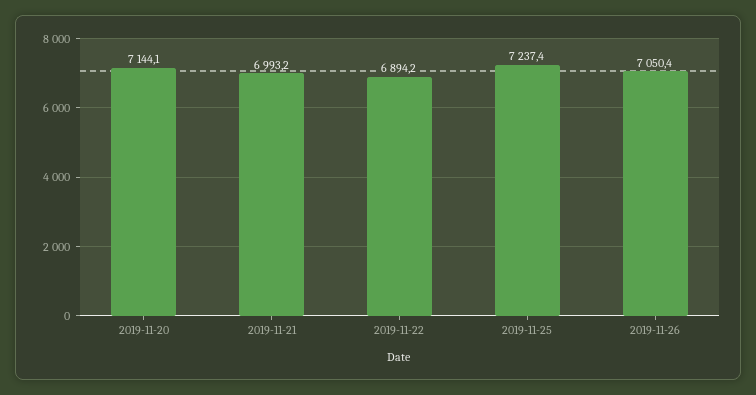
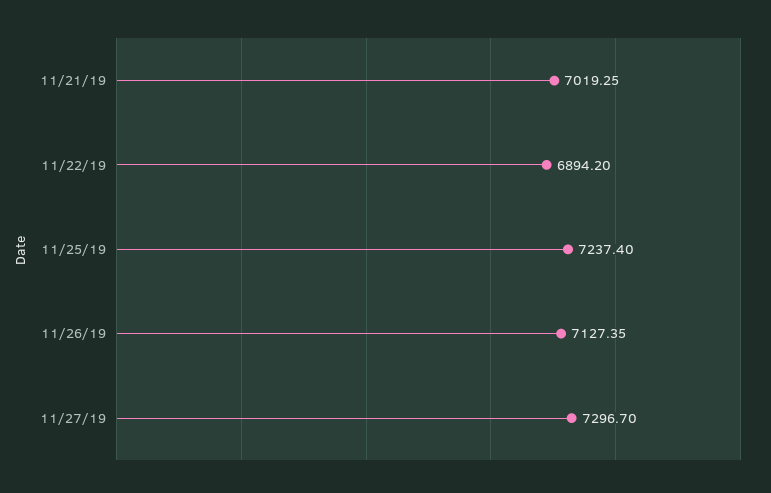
2019-11-20: 7144.1 -> none
2019-11-21: 6993.2 -> 7019.25
2019-11-26: 7050.4 -> 7127.35
11/27/19: none -> 7296.7

